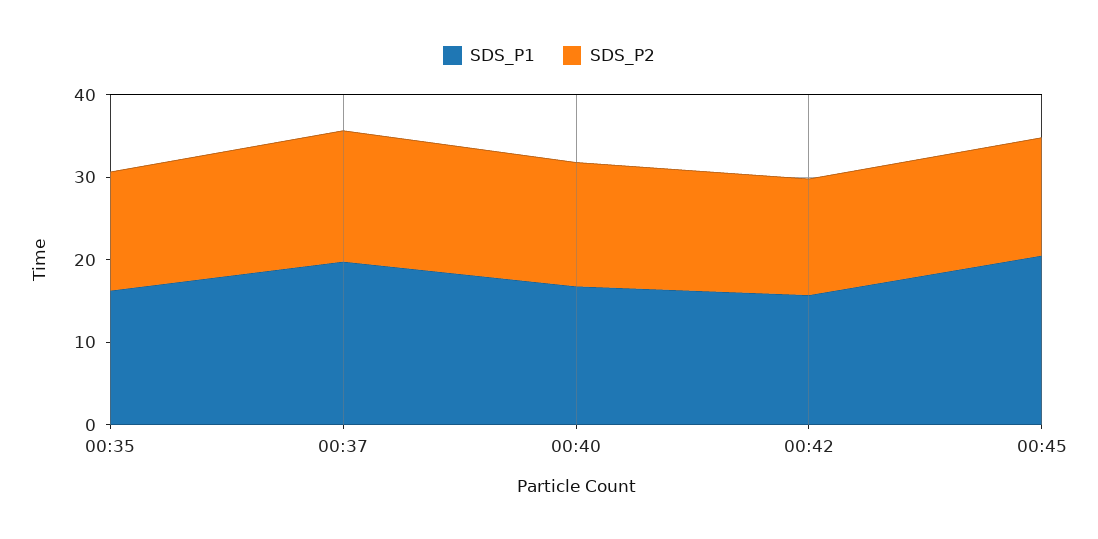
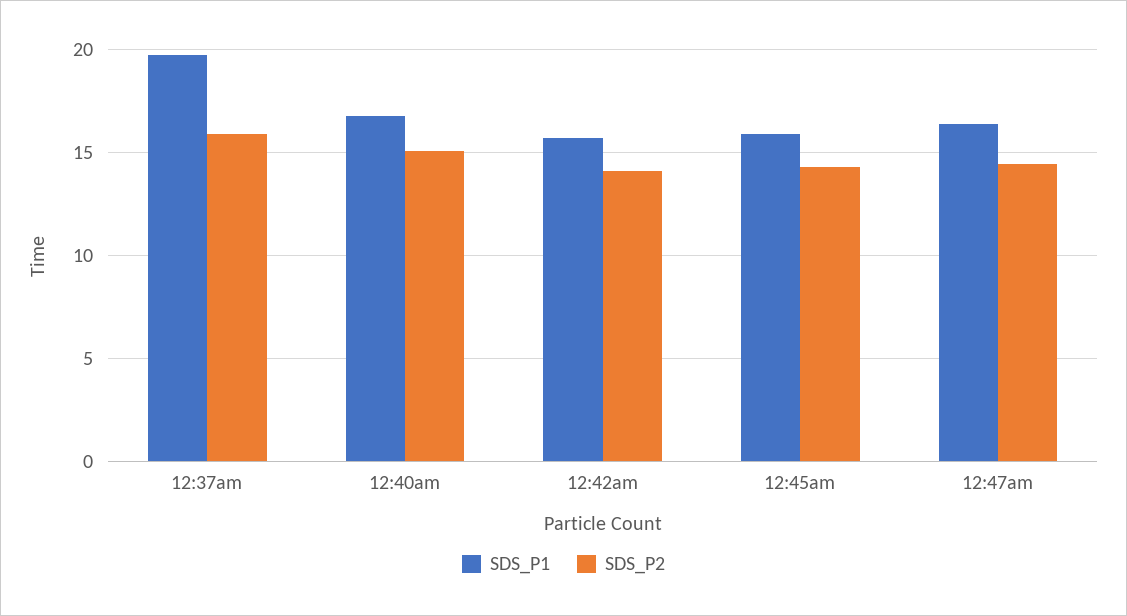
SDS_P1, 00:35: 16 -> none
SDS_P2, 00:35: 14 -> none
SDS_P1, 00:45: 20 -> 16
SDS_P1, 12:47am: none -> 16.5
SDS_P2, 12:47am: none -> 14.5

